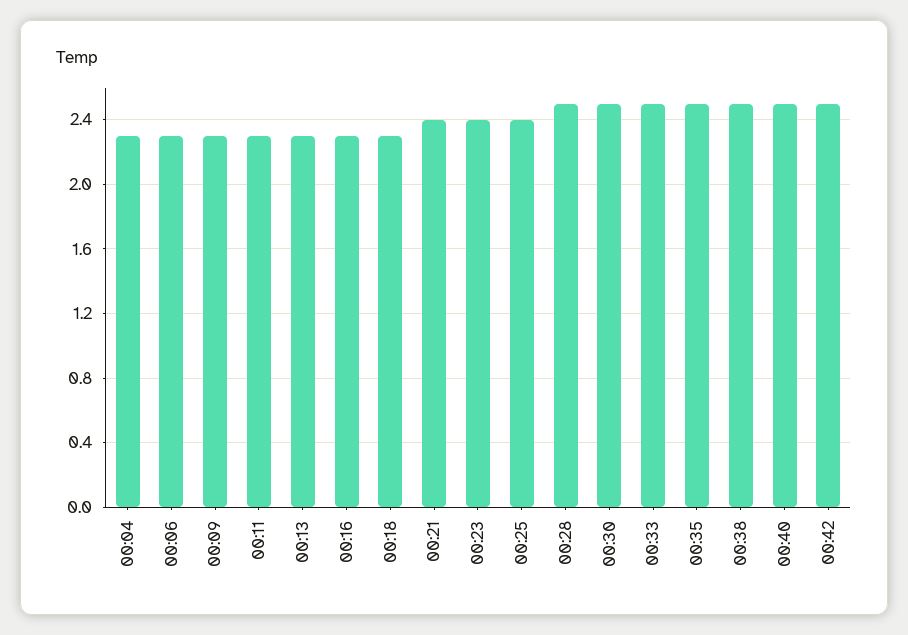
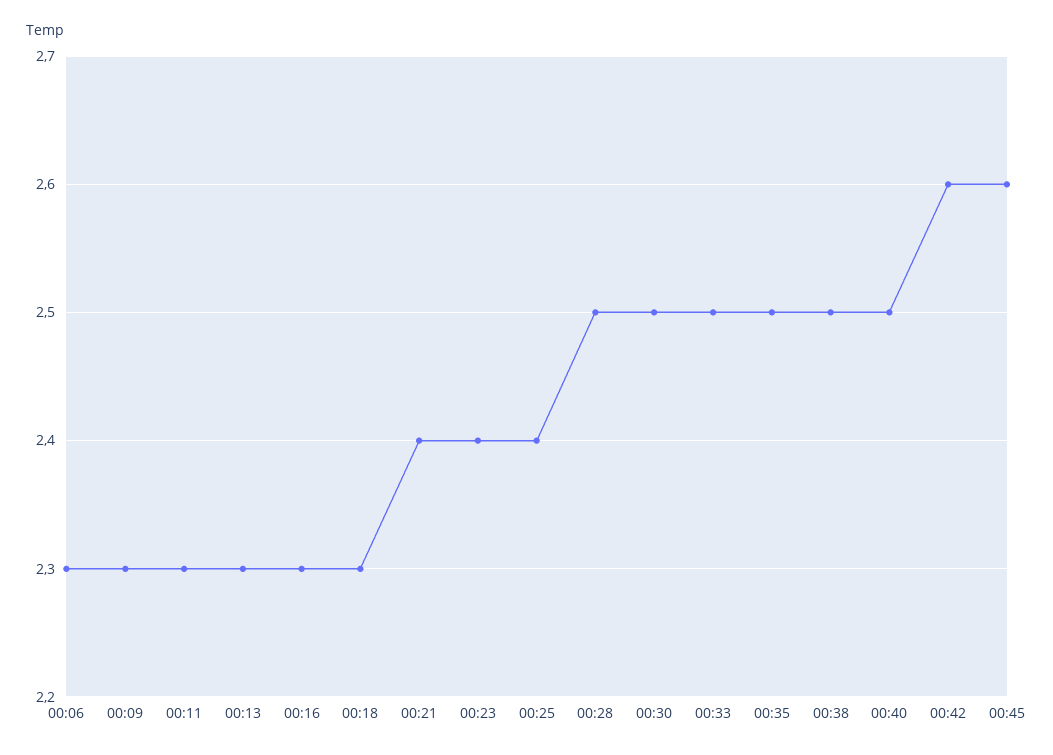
00:04: 2.3 -> none
00:42: 2.5 -> 2.6
00:45: none -> 2.6

